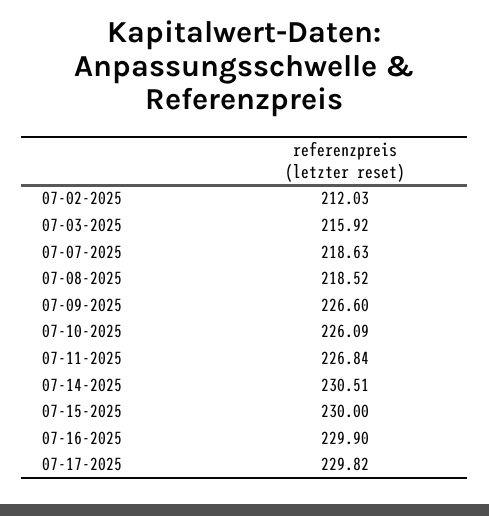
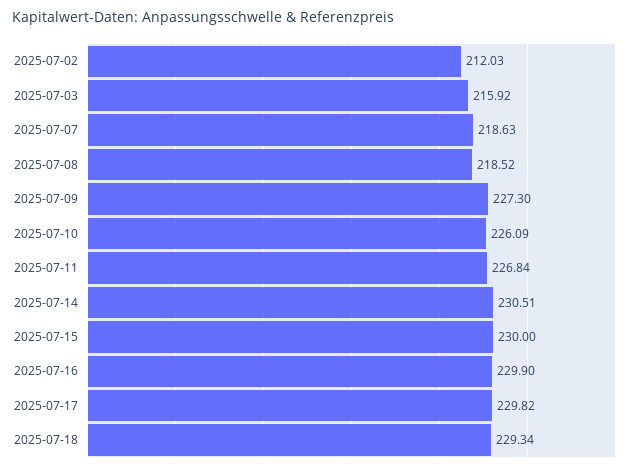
07-09-2025: 226.6 -> 227.3
2025-07-18: none -> 229.34

